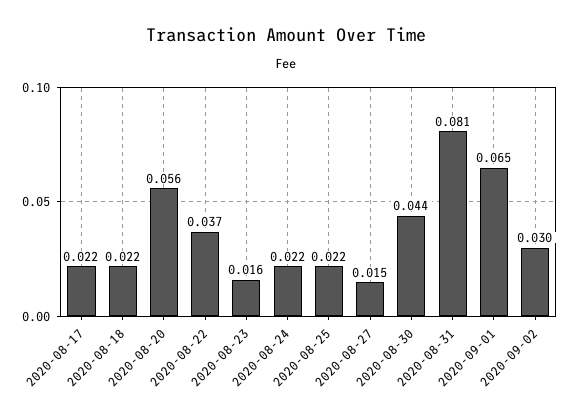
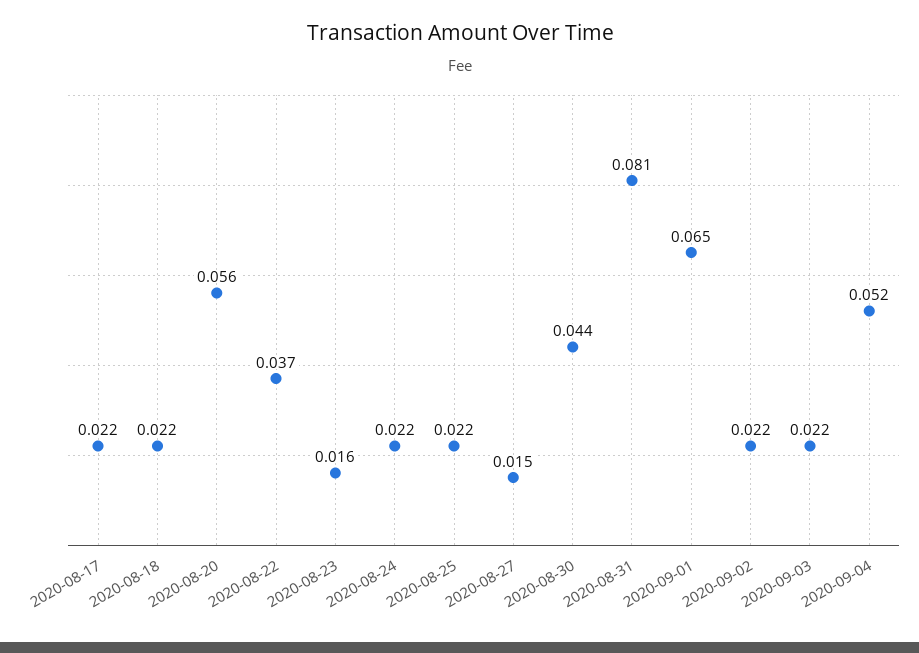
2020-09-02: 0.03 -> 0.022
2020-09-03: none -> 0.022
2020-09-04: none -> 0.052

